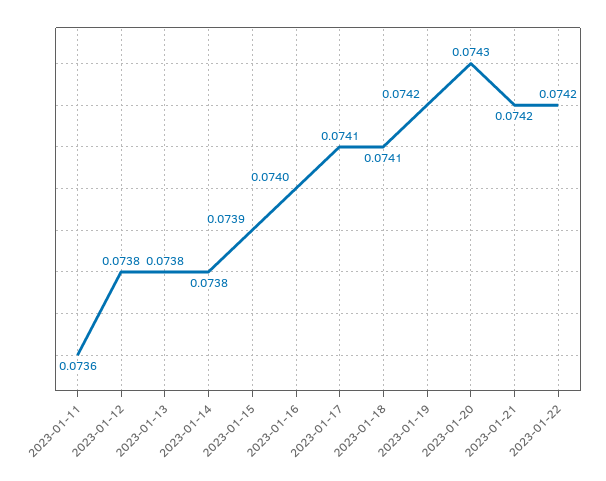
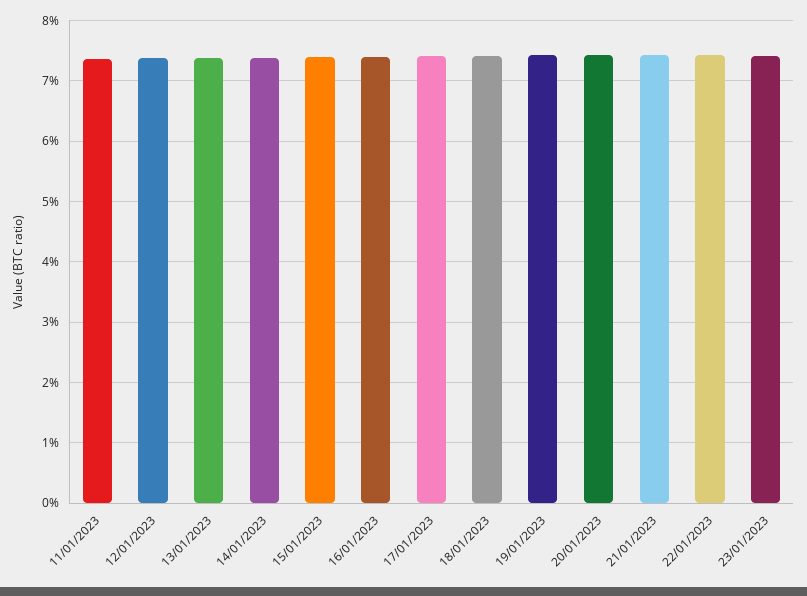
23/01/2023: none -> 0.074

